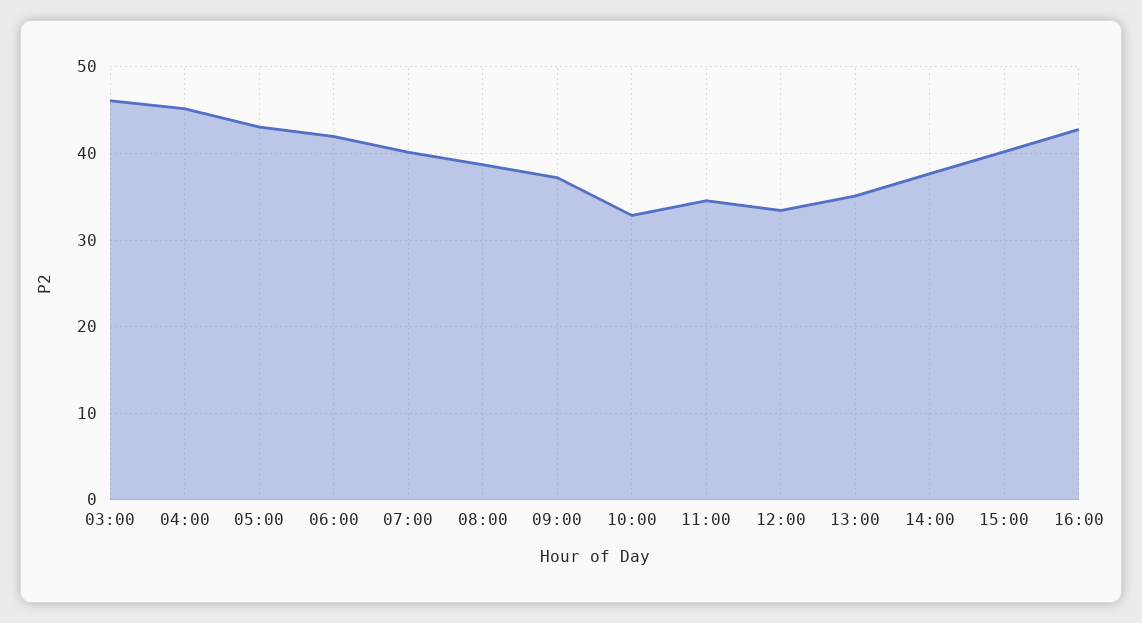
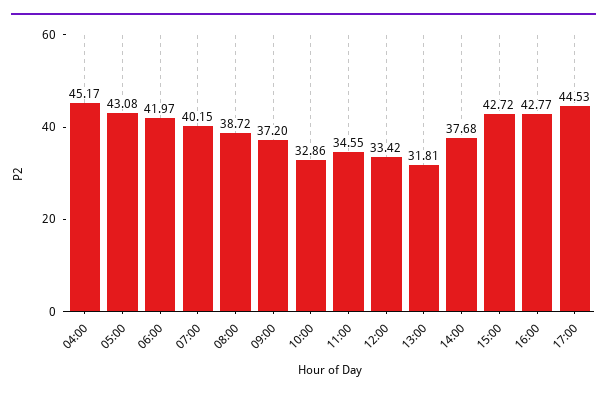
03:00: 46 -> none
13:00: 35 -> 31.81
15:00: 40 -> 42.72
17:00: none -> 44.53

